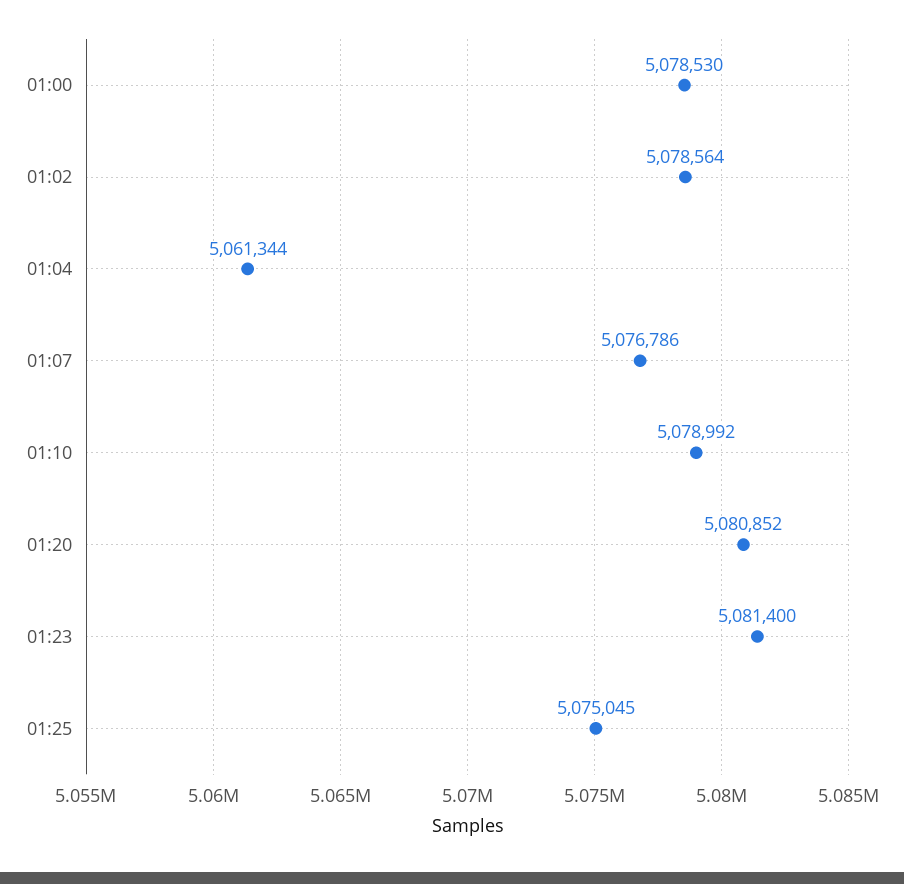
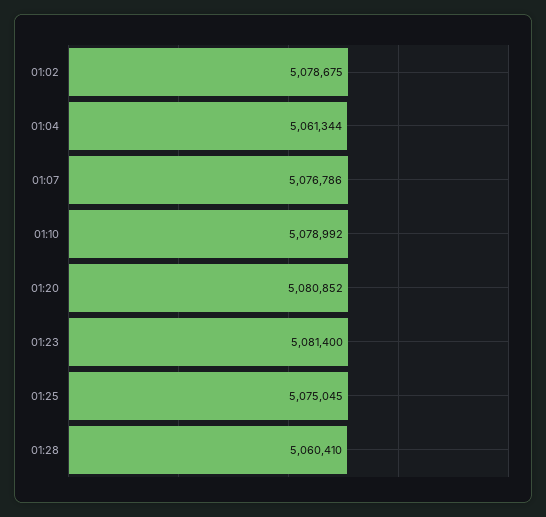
01:00: 5078530 -> none
01:02: 5078564 -> 5078675
01:28: none -> 5060410

